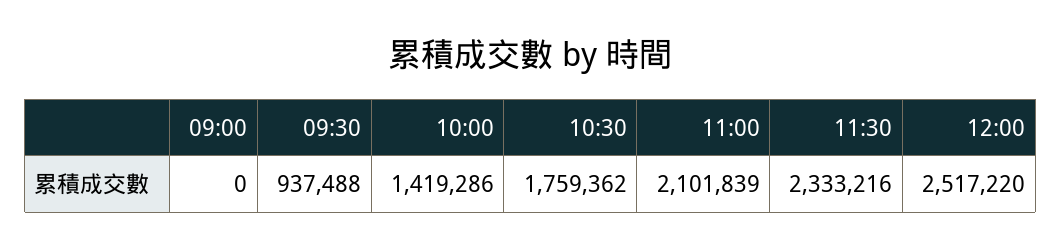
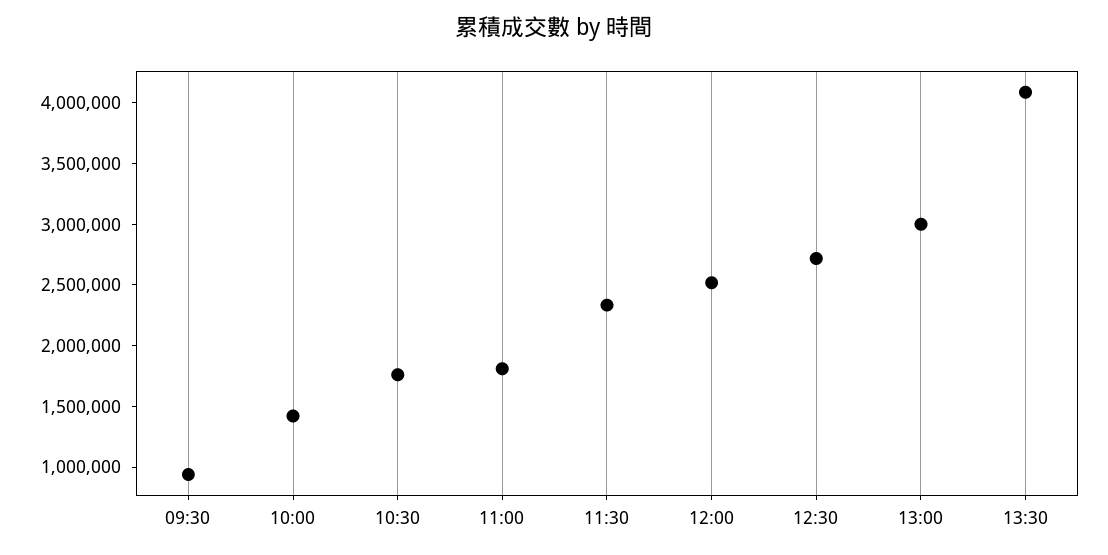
09:00: 0 -> none
11:00: 2101839 -> 1800000
12:30: none -> 2700000
13:00: none -> 3000000
13:30: none -> 4100000

